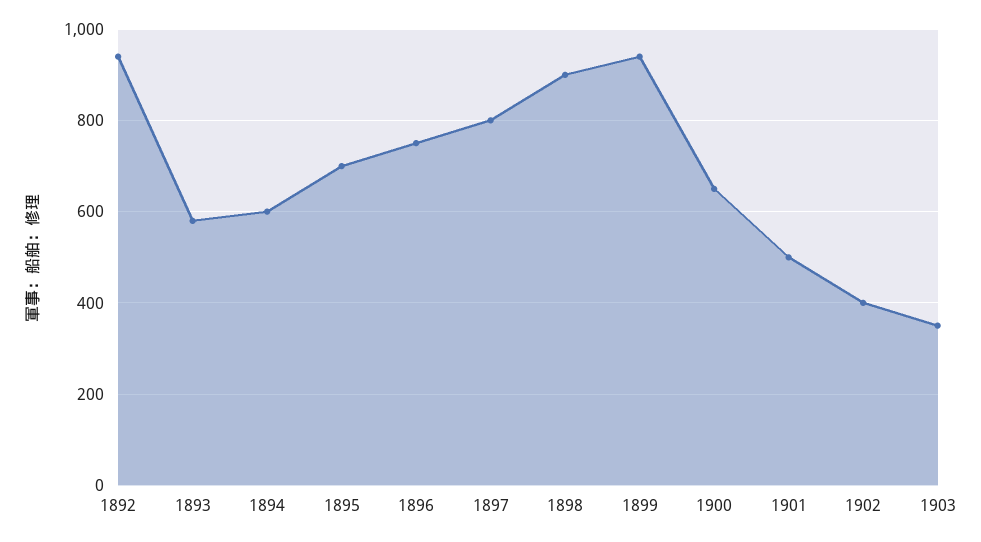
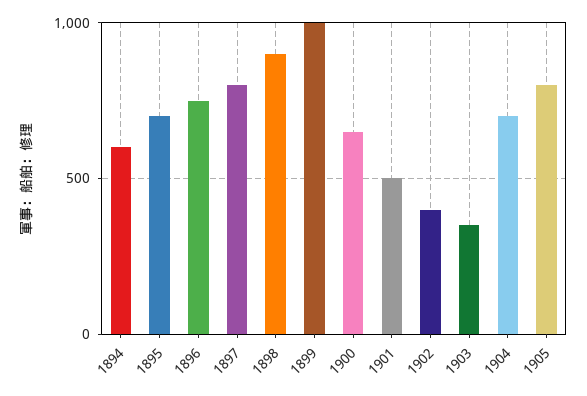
1892: 940 -> none
1893: 580 -> none
1899: 940 -> 1000
1904: none -> 700
1905: none -> 800

